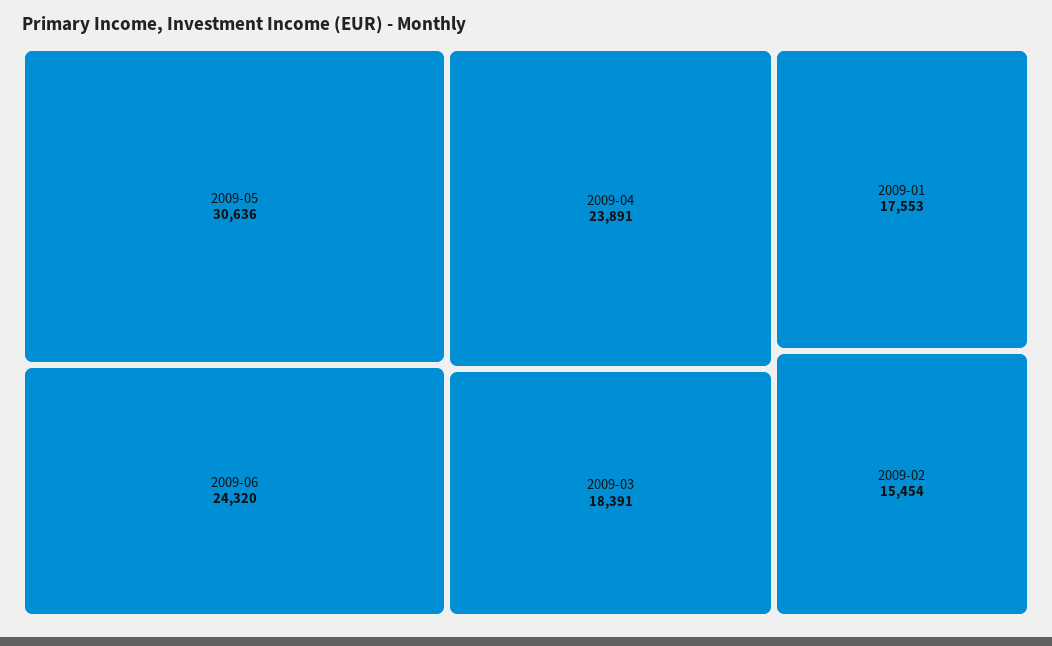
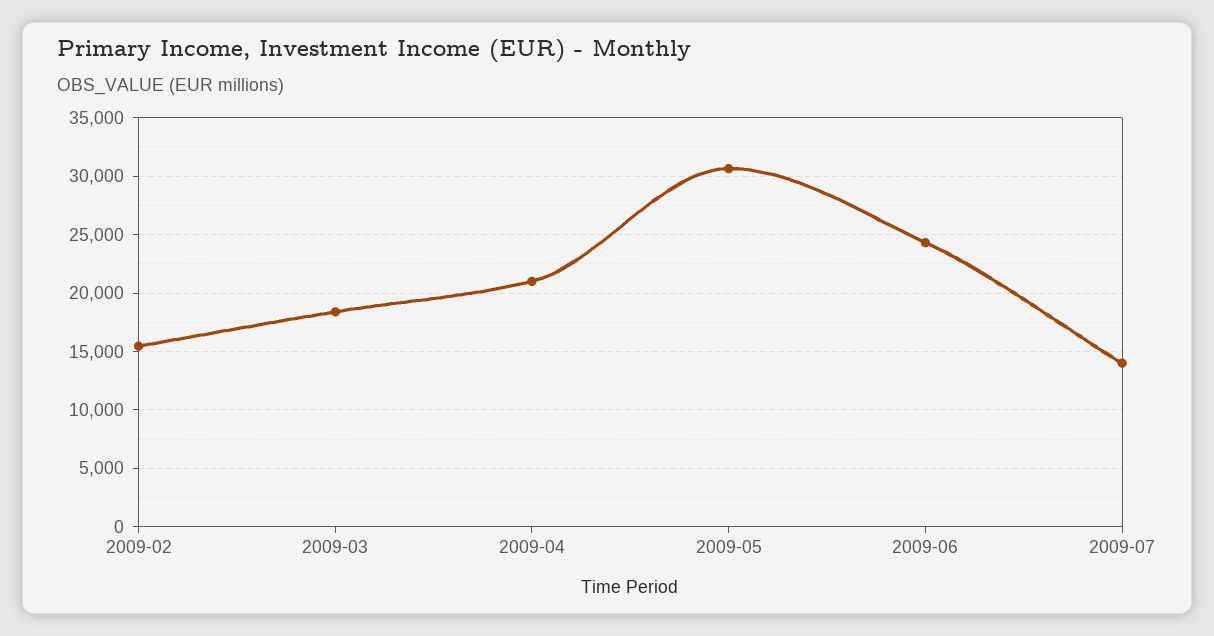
2009-04: 23891 -> 21000
2009-01: 17553 -> none
2009-07: none -> 14000

